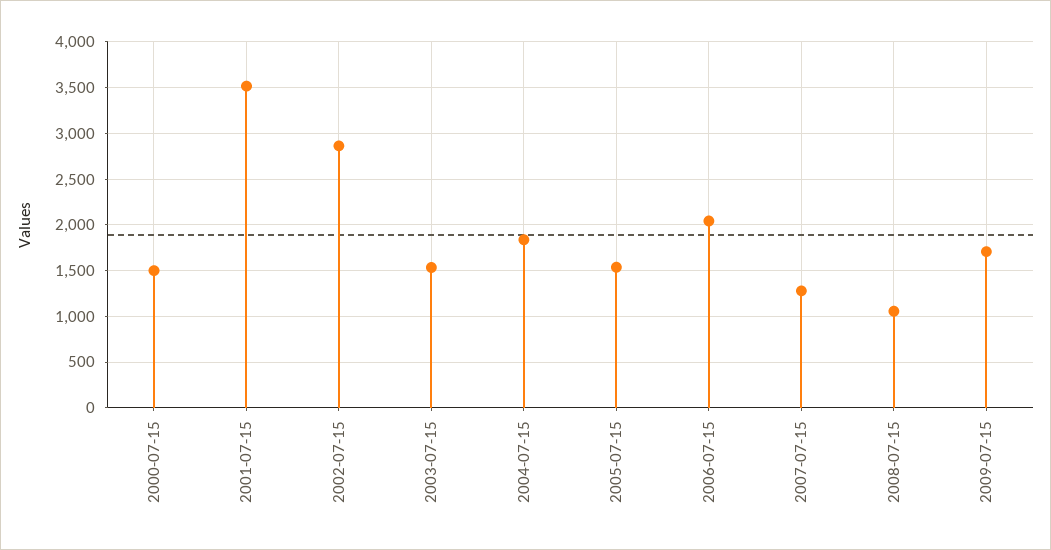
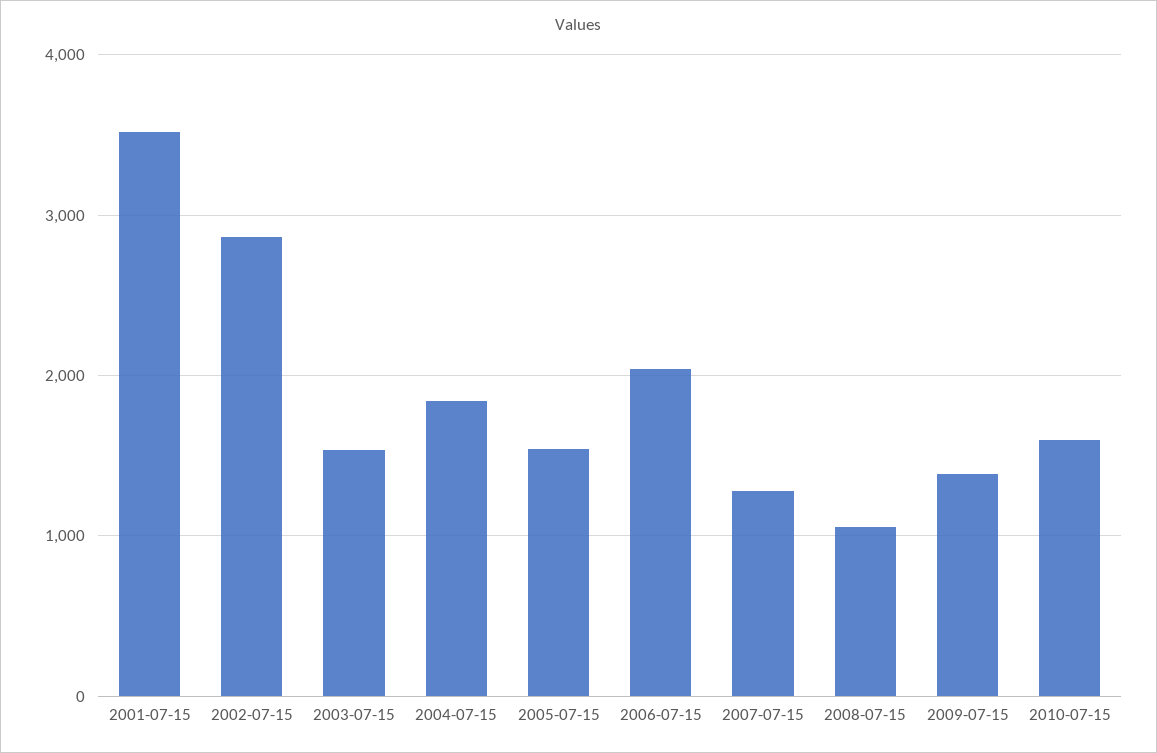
2000-07-15: 1500 -> none
2009-07-15: 1700 -> 1400
2010-07-15: none -> 1600

